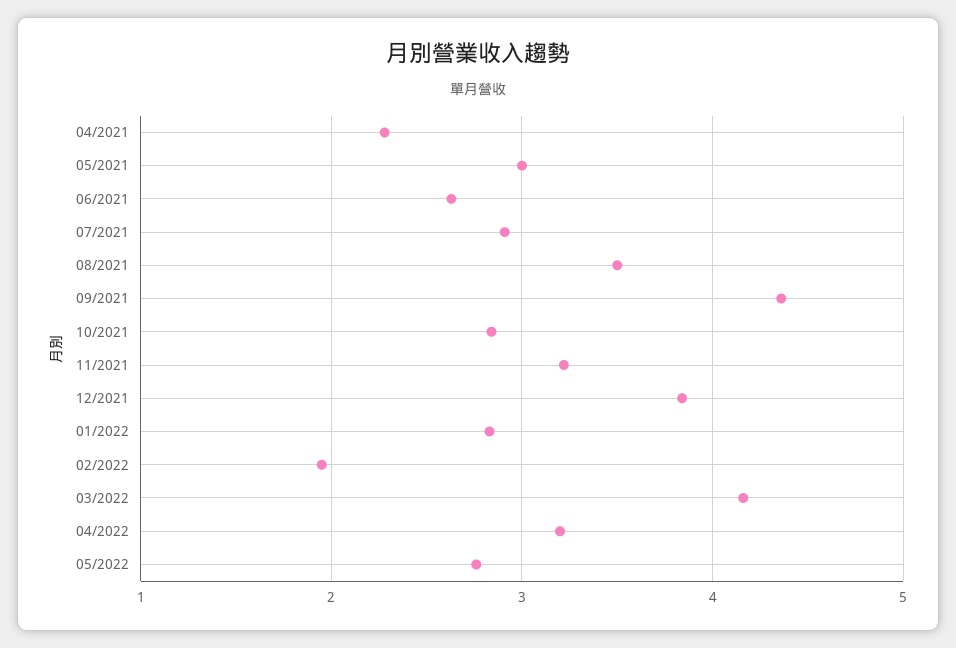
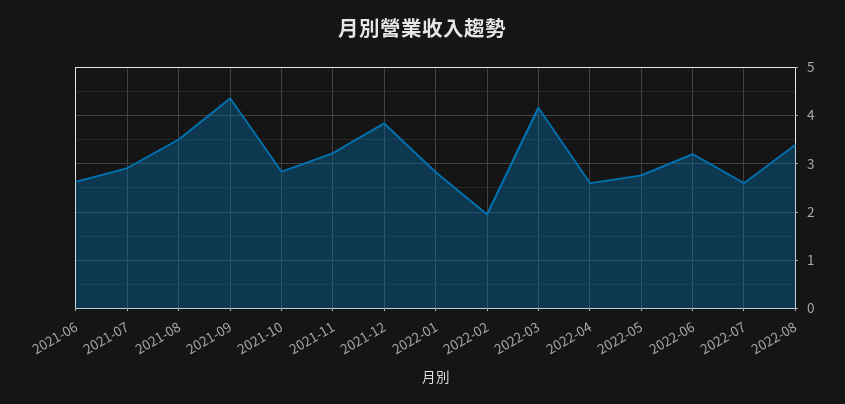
04/2021: 2.3 -> none
05/2021: 3 -> none
04/2022: 3.2 -> 2.6
2022-06: none -> 3.2
2022-07: none -> 2.6
2022-08: none -> 3.4

